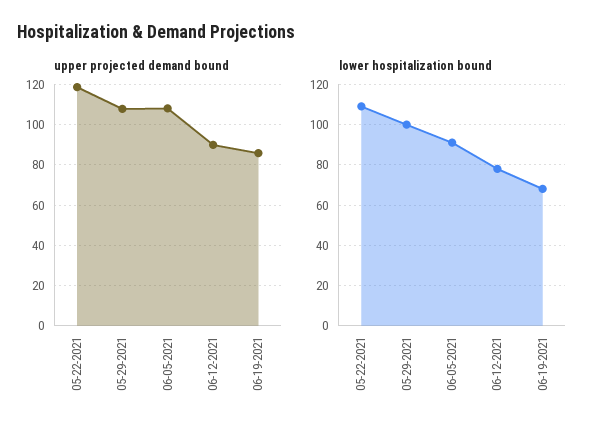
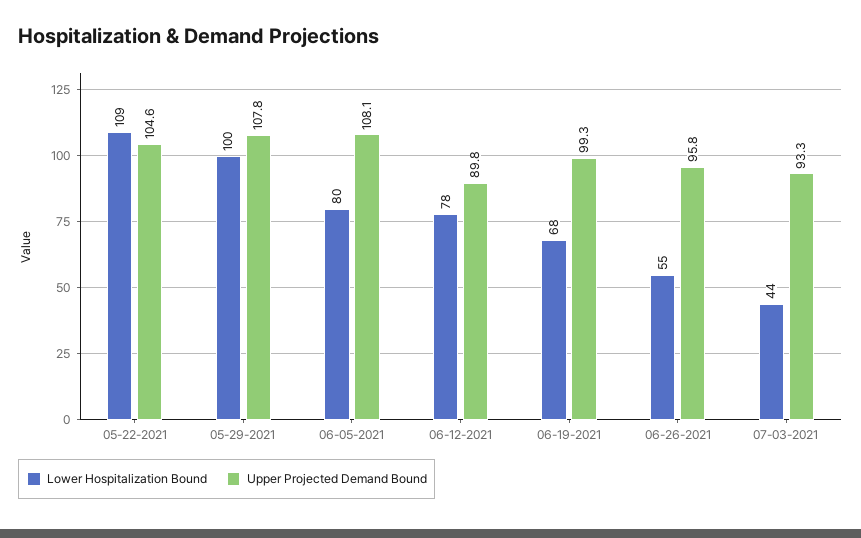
upper projected demand bound, 05-22-2021: 120 -> 104.6
upper projected demand bound, 06-19-2021: 85 -> 99.3
lower hospitalization bound, 06-05-2021: 90 -> 80
lower hospitalization bound, 06-26-2021: none -> 55
upper projected demand bound, 06-26-2021: none -> 95.8
lower hospitalization bound, 07-03-2021: none -> 44
upper projected demand bound, 07-03-2021: none -> 93.3

